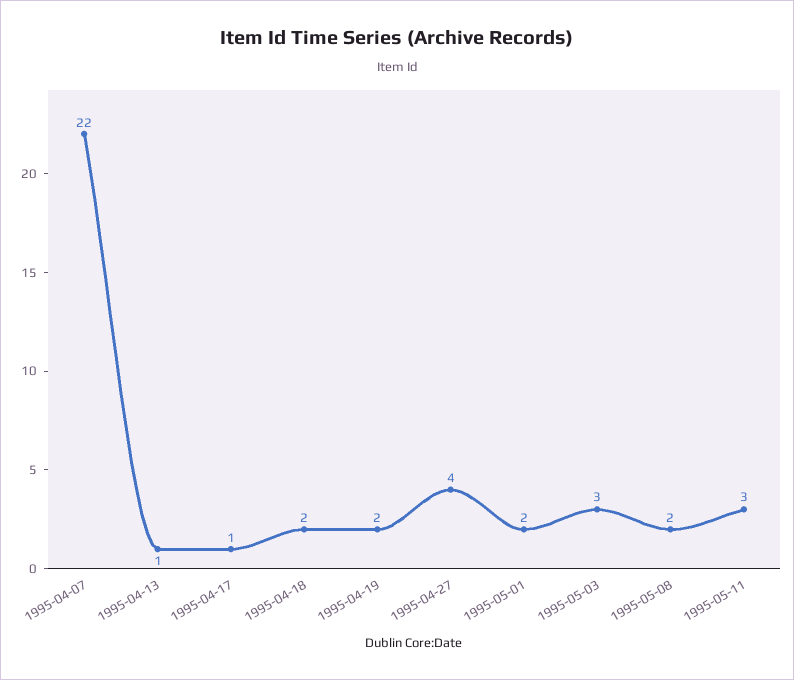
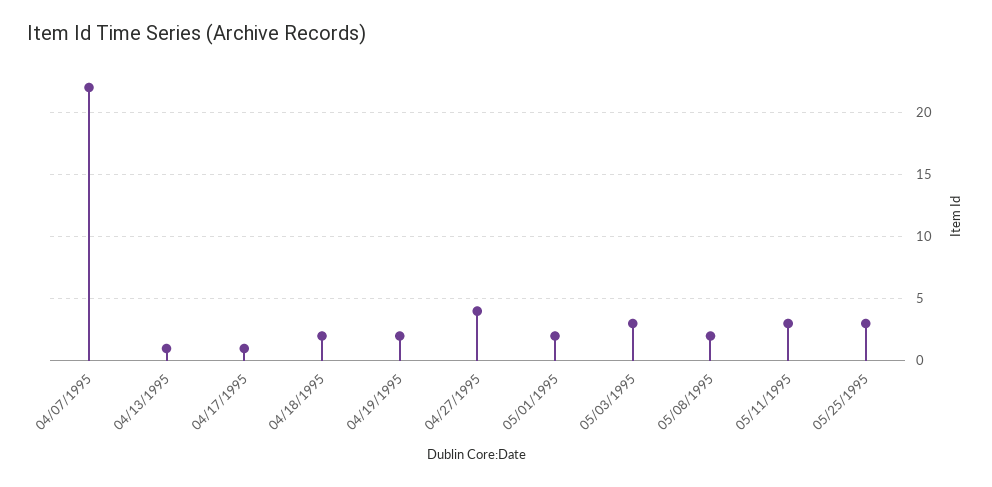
05/25/1995: none -> 3

